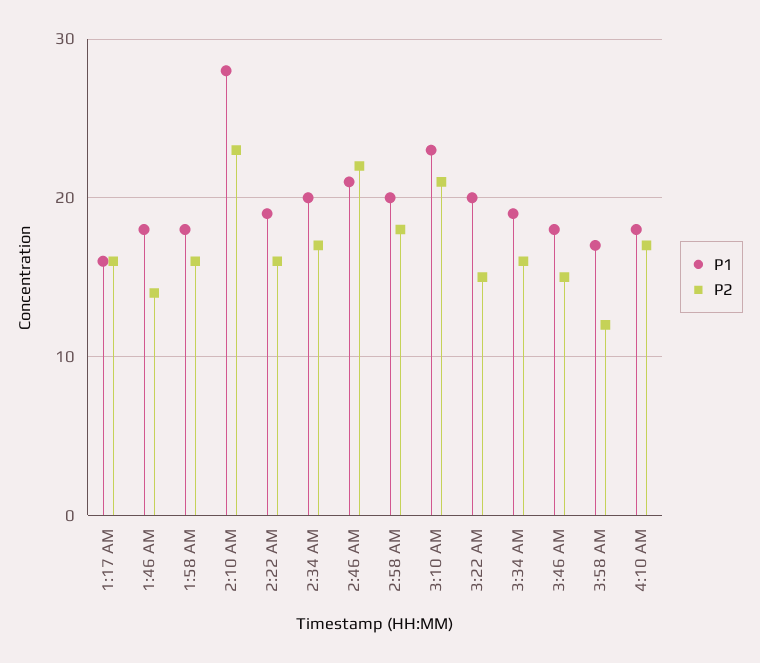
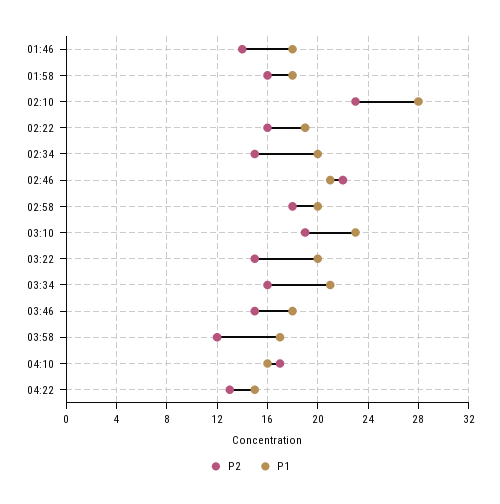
P1, 1:17 AM: 16 -> none
P2, 1:17 AM: 16 -> none
P2, 2:34 AM: 17 -> 15
P2, 3:10 AM: 21 -> 19
P1, 3:34 AM: 19 -> 21
P1, 4:10 AM: 18 -> 16
P2, 04:22: none -> 13
P1, 04:22: none -> 15

